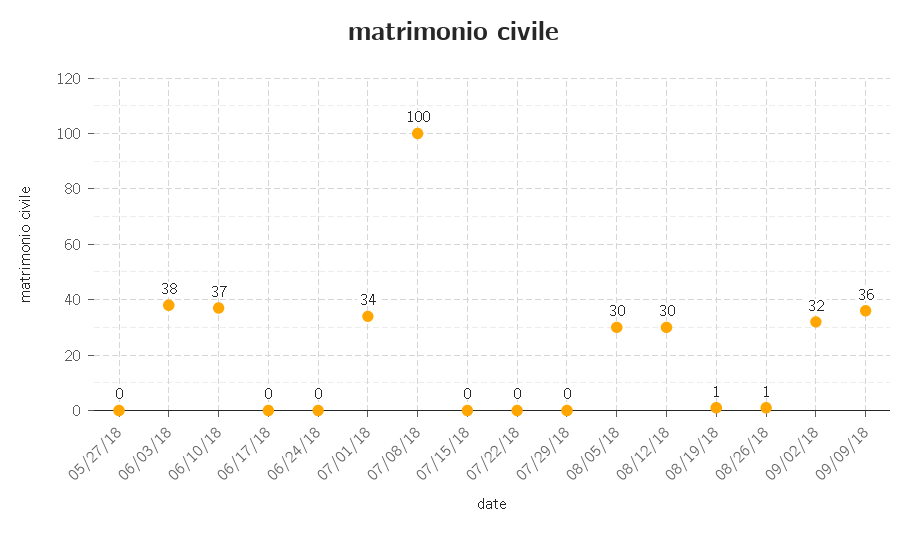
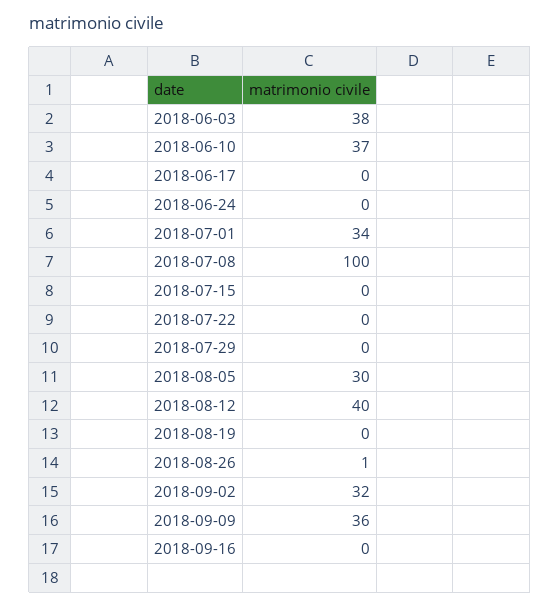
05/27/18: 0 -> none
08/12/18: 30 -> 40
08/19/18: 1 -> 0
2018-09-16: none -> 0

